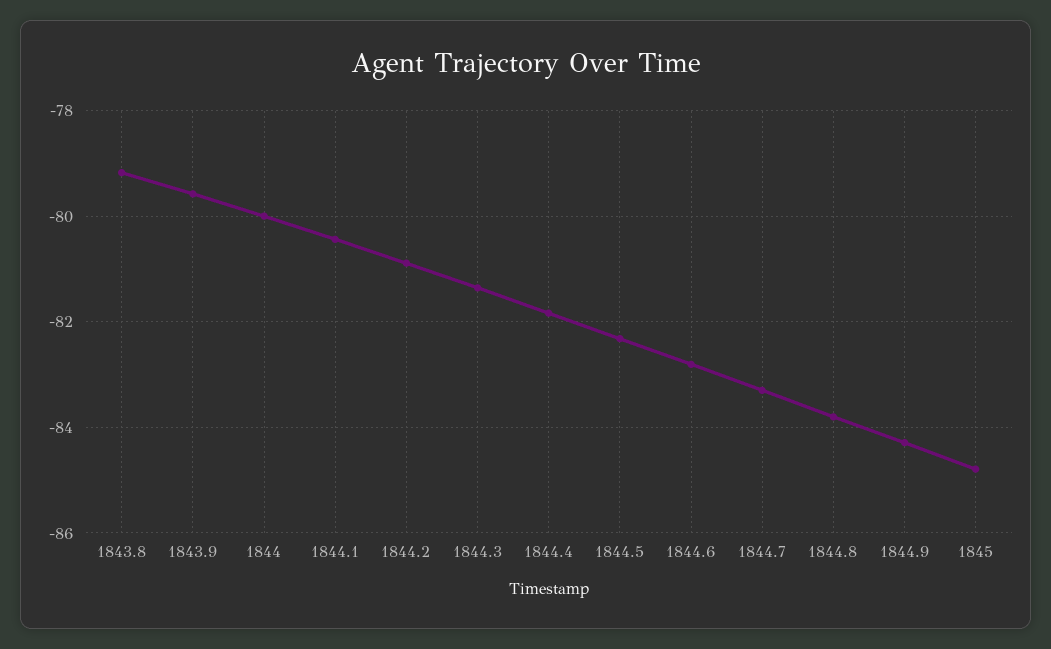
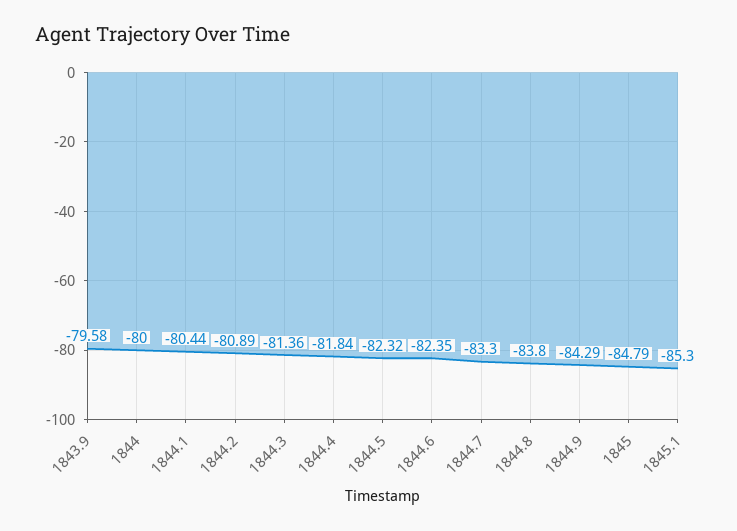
1843.8: -79.2 -> none
1844.6: -82.8 -> -82.35
1845.1: none -> -85.3

